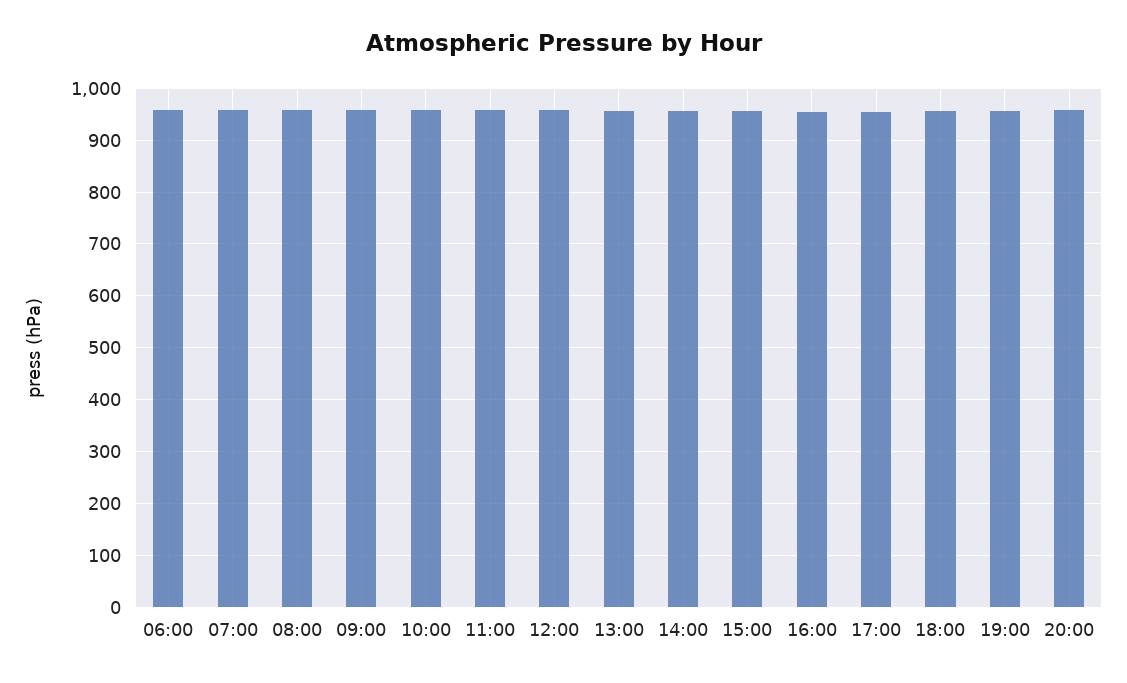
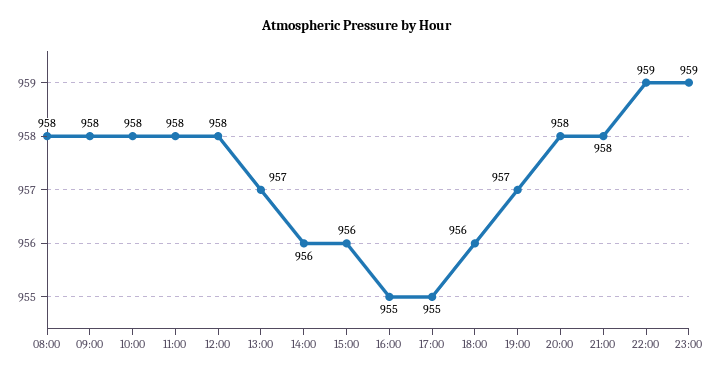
06:00: 960 -> none
07:00: 960 -> none
21:00: none -> 958
22:00: none -> 959
23:00: none -> 959

